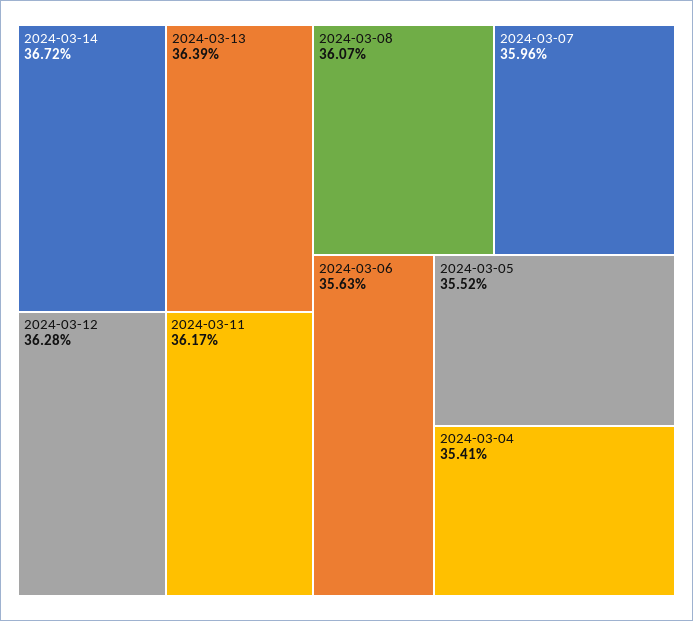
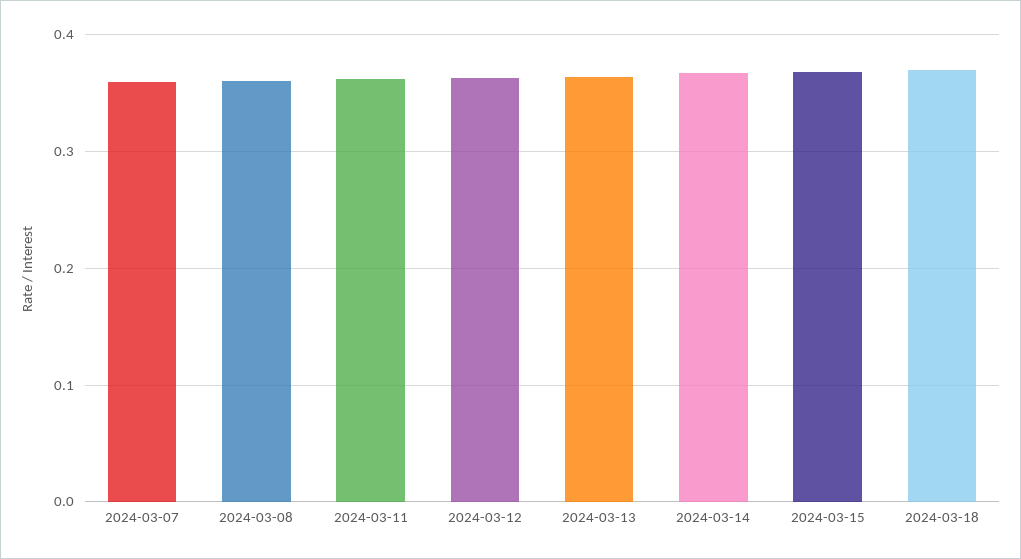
2024-03-06: 0.3563 -> none
2024-03-05: 0.3552 -> none
2024-03-04: 0.3541 -> none
2024-03-15: none -> 0.37
2024-03-18: none -> 0.37

